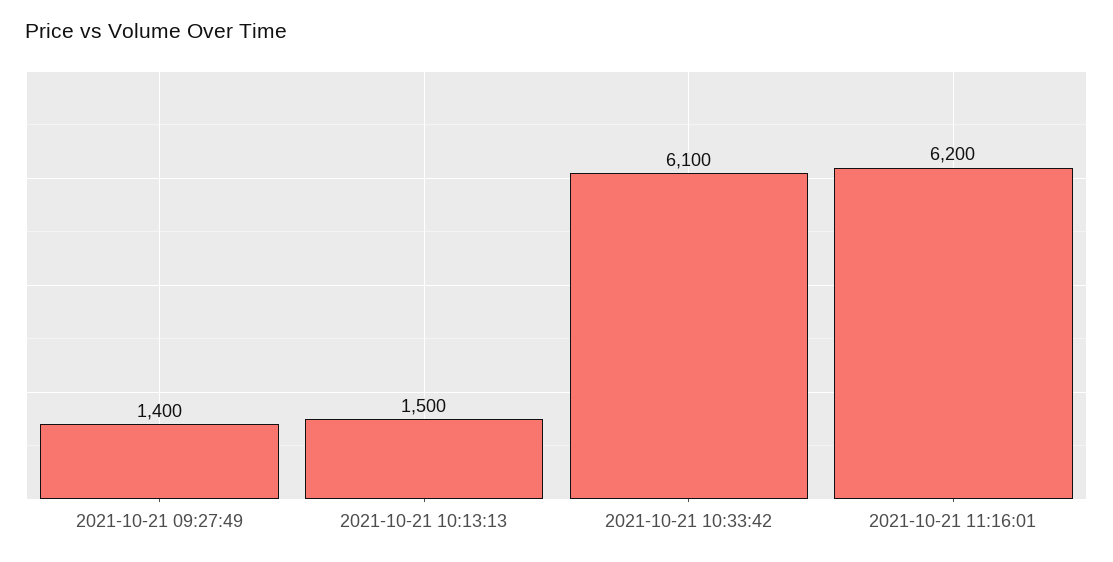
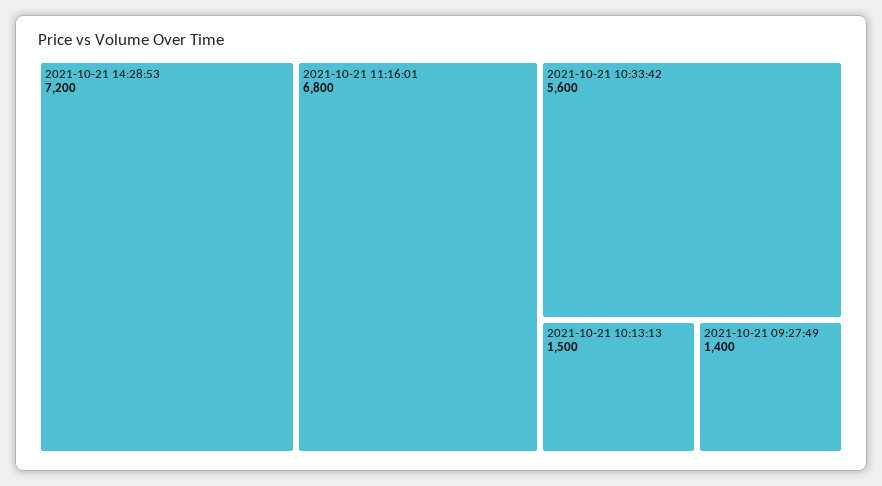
2021-10-21 10:33:42: 6100 -> 5600
2021-10-21 11:16:01: 6200 -> 6800
2021-10-21 14:28:53: none -> 7200

